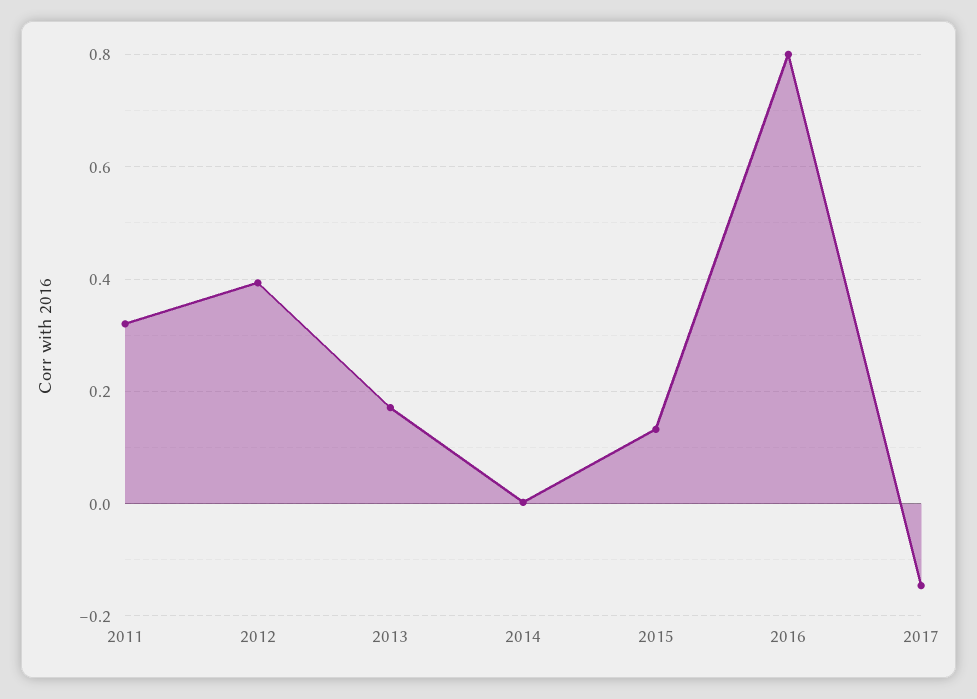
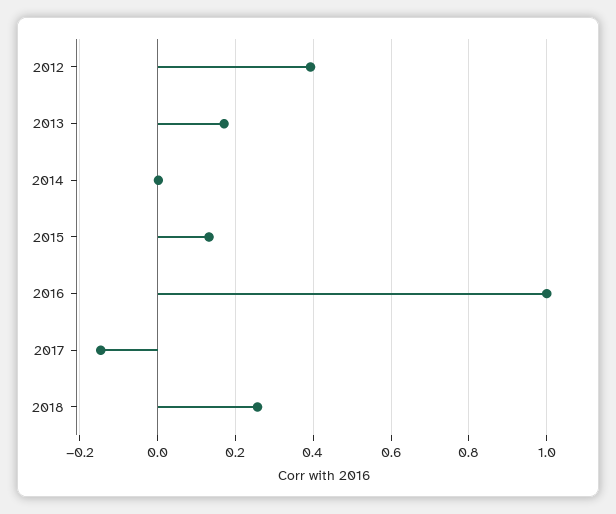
2011: 0.32 -> none
2016: 0.8 -> 1
2018: none -> 0.26

